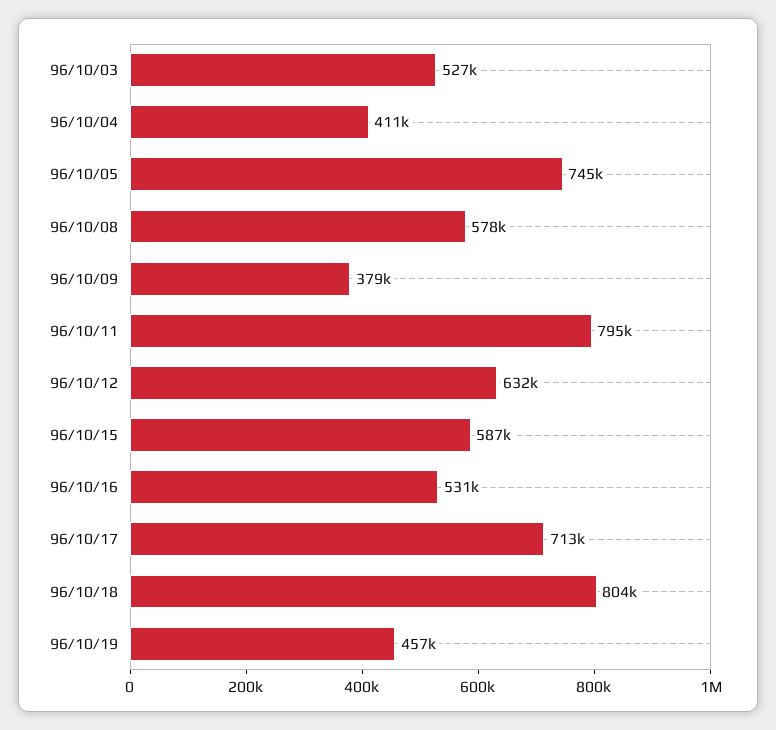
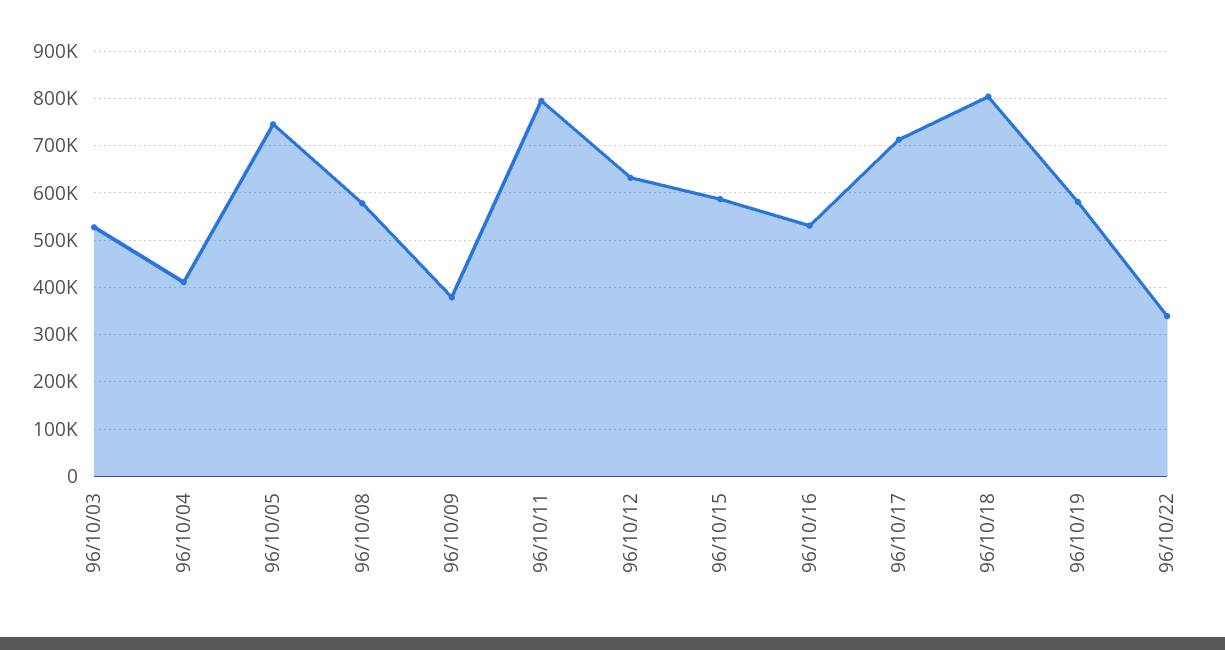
96/10/19: 457000 -> 580000
96/10/22: none -> 340000

